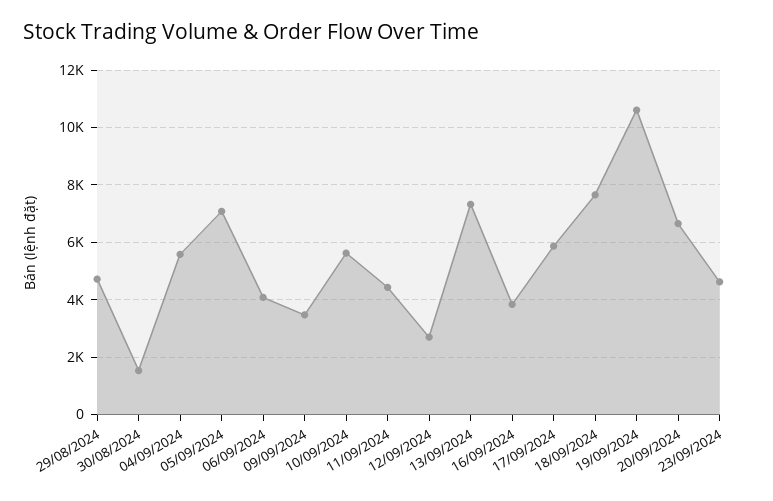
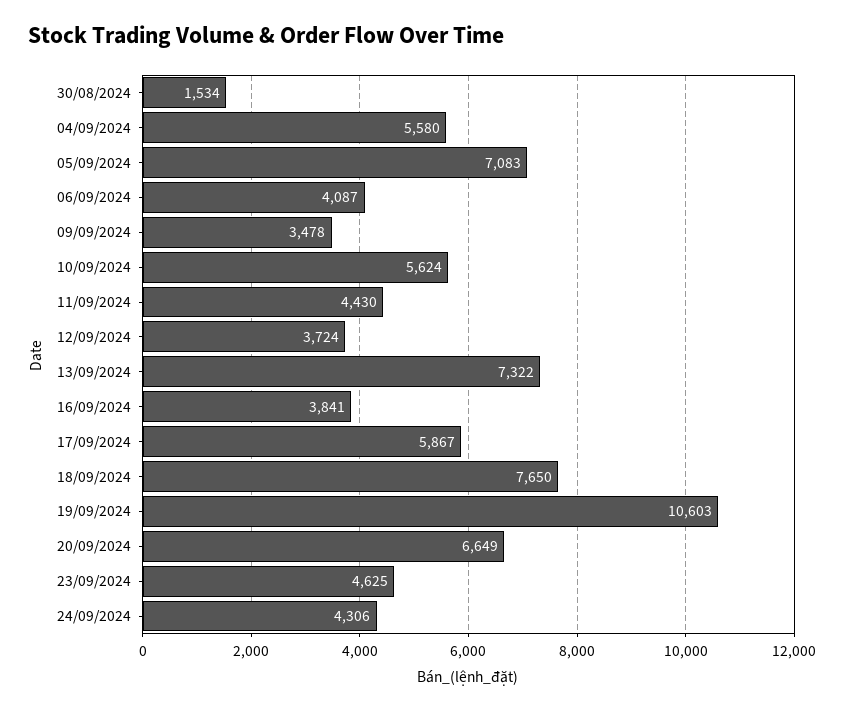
29/08/2024: 4750 -> none
12/09/2024: 2750 -> 3724
24/09/2024: none -> 4306

